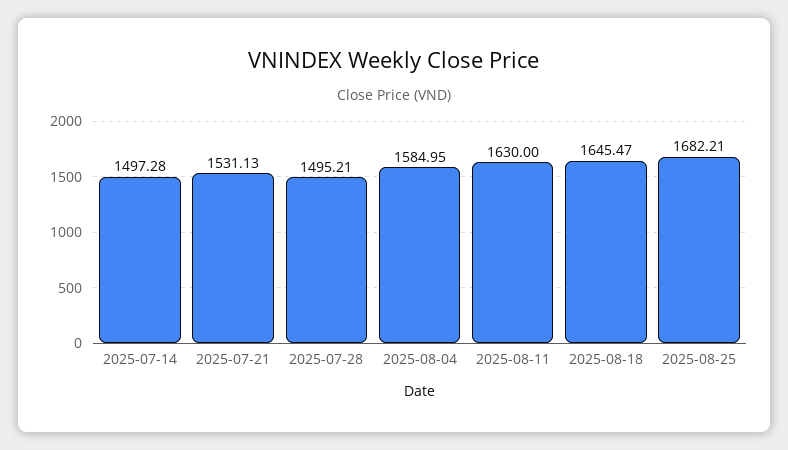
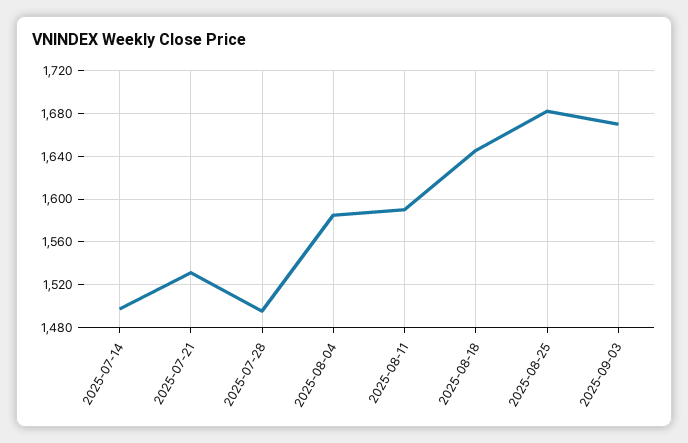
2025-08-11: 1630 -> 1590
2025-09-03: none -> 1670

